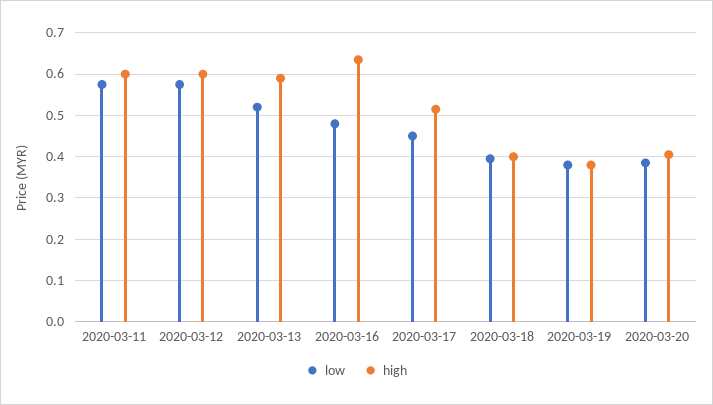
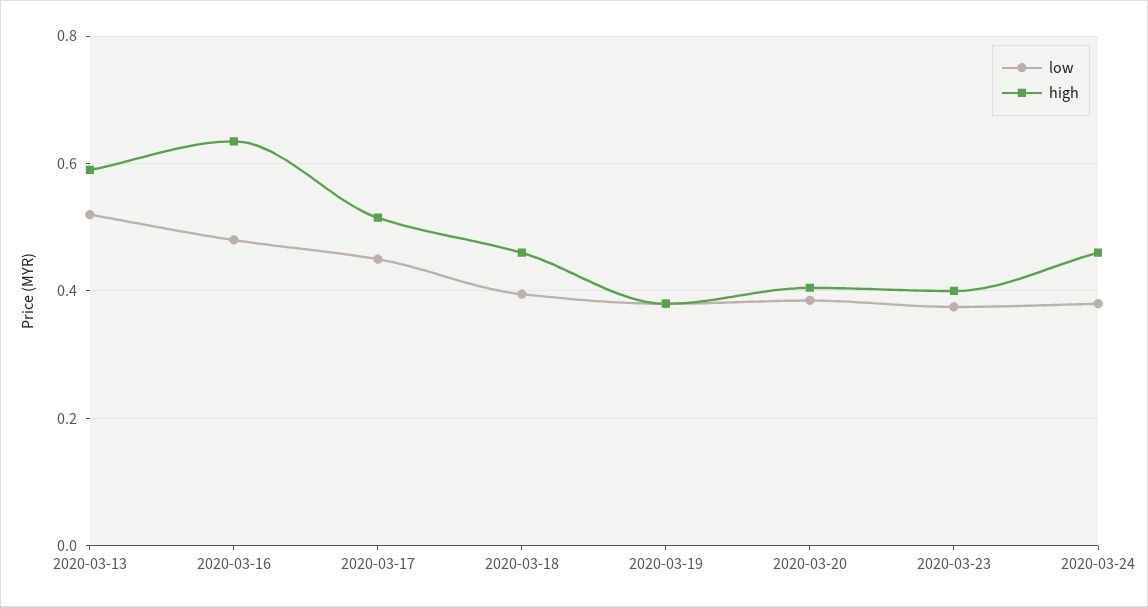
low, 2020-03-11: 0.58 -> none
high, 2020-03-11: 0.6 -> none
low, 2020-03-12: 0.58 -> none
high, 2020-03-12: 0.6 -> none
high, 2020-03-18: 0.4 -> 0.46
low, 2020-03-23: none -> 0.38
high, 2020-03-23: none -> 0.4
low, 2020-03-24: none -> 0.38
high, 2020-03-24: none -> 0.46

